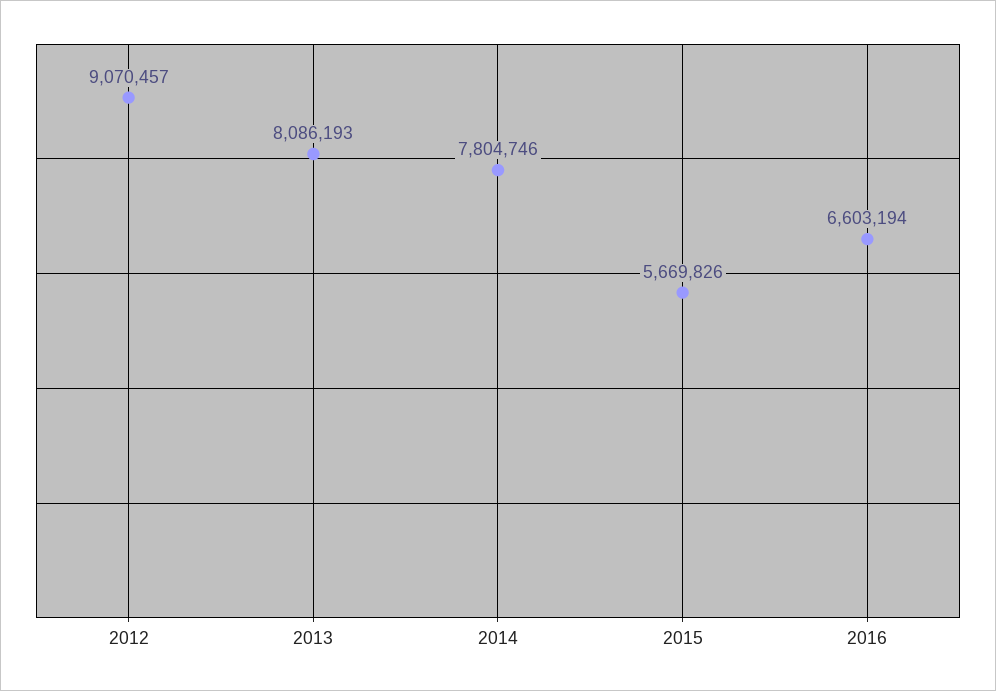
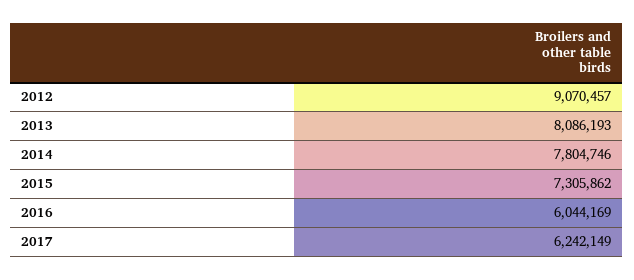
2015: 5669826 -> 7305862
2016: 6603194 -> 6044169
2017: none -> 6242149

